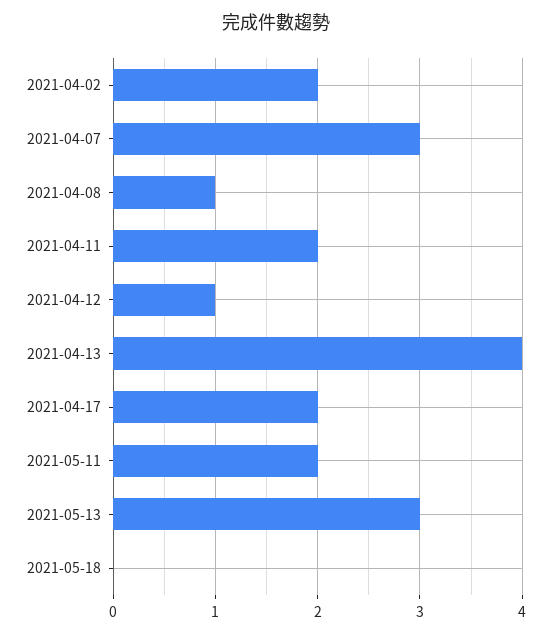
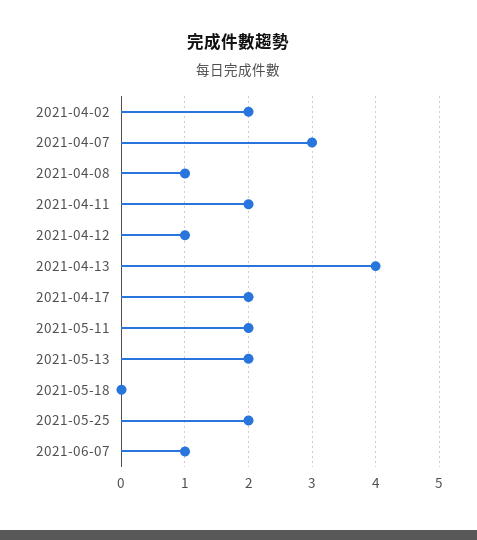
2021-05-13: 3 -> 2
2021-05-25: none -> 2
2021-06-07: none -> 1

